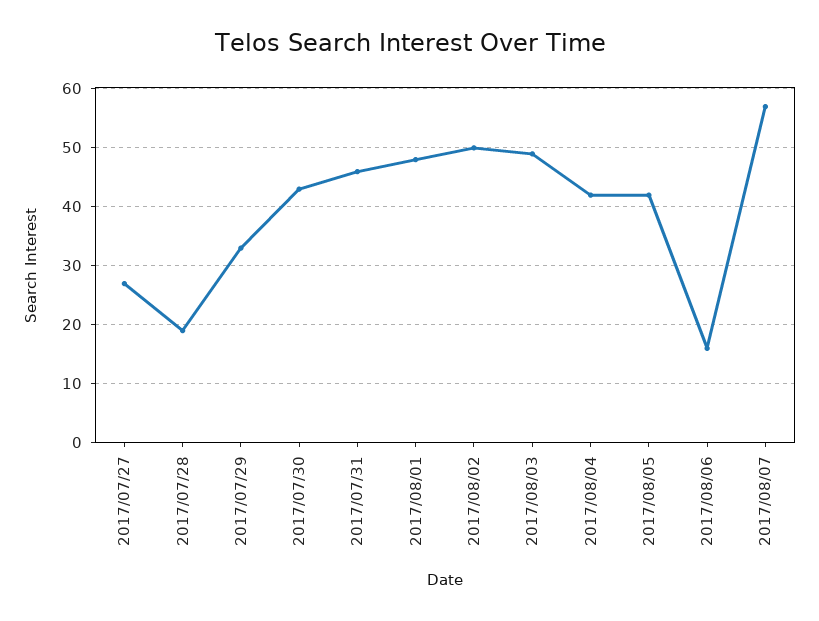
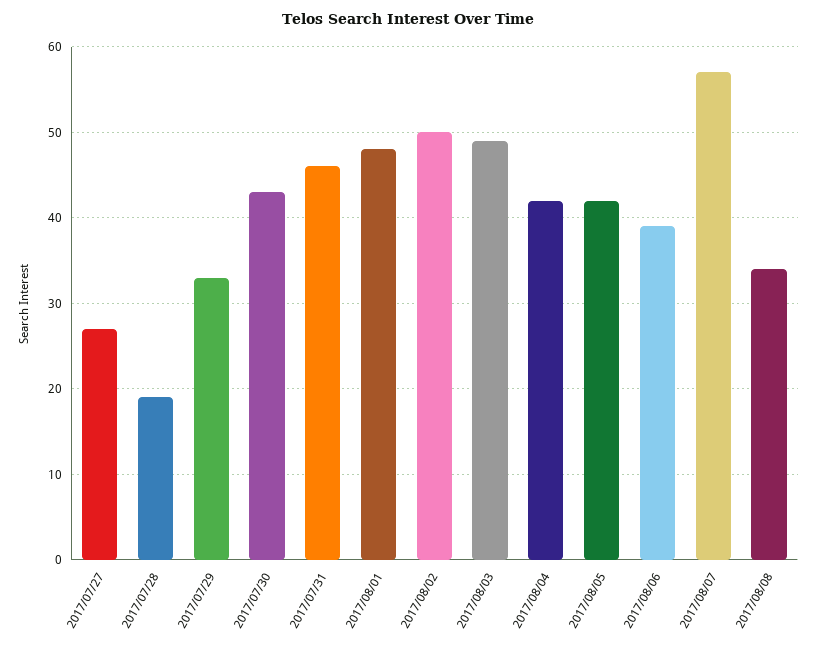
2017/08/06: 15 -> 39
2017/08/08: none -> 34

